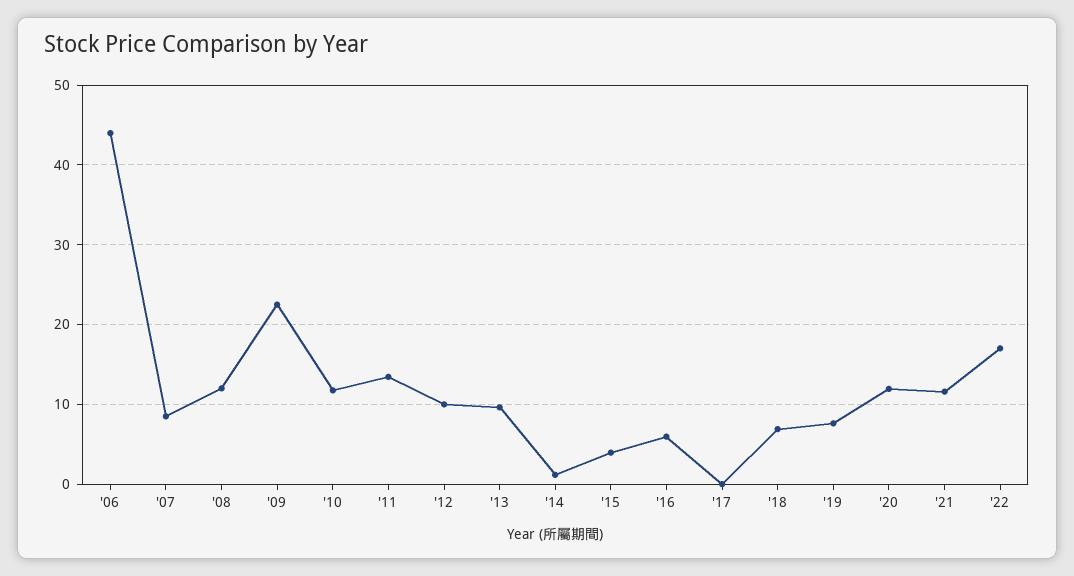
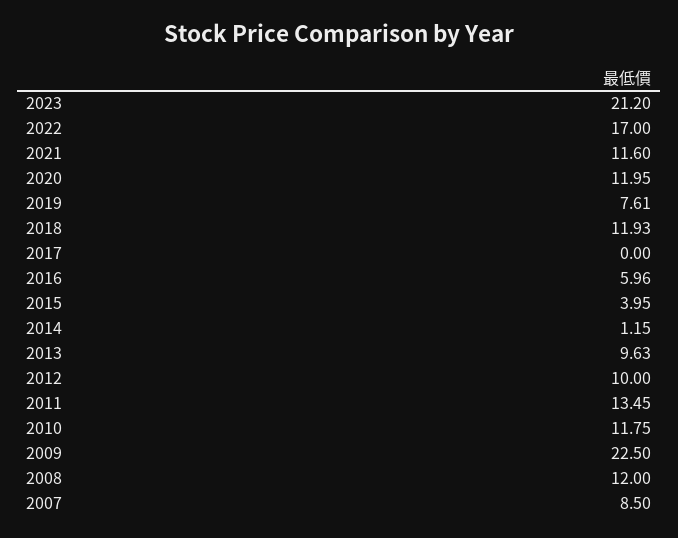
'06: 44 -> none
'18: 7 -> 11.93
2023: none -> 21.2

